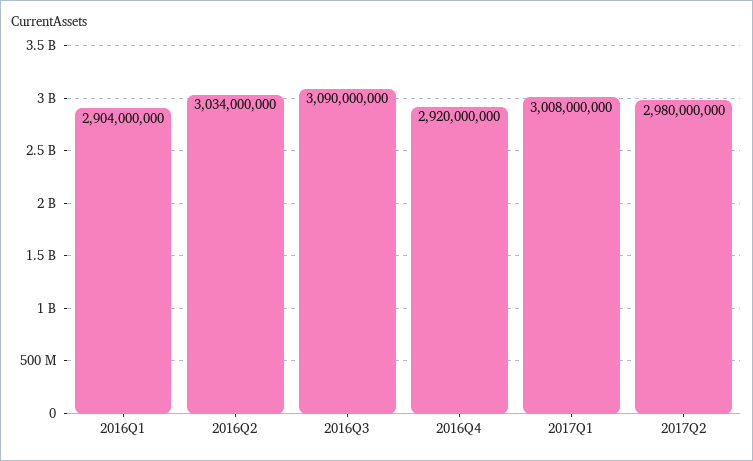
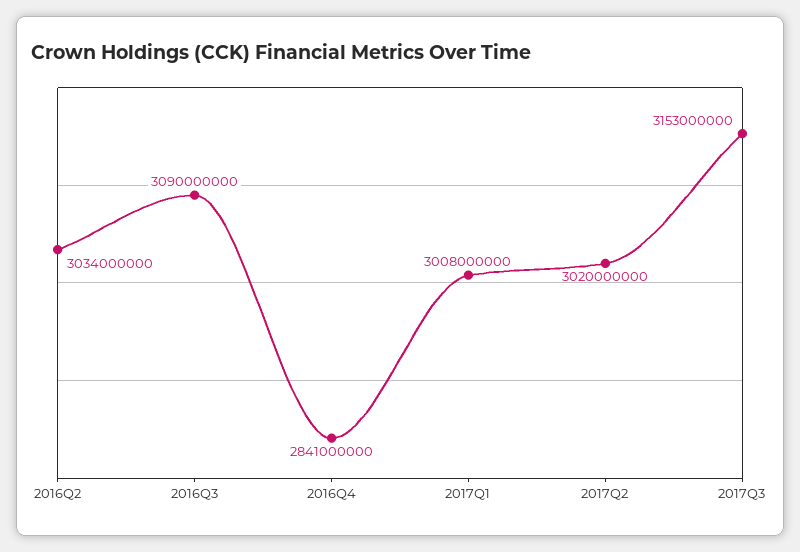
2016Q1: 2904000000 -> none
2016Q4: 2920000000 -> 2841000000
2017Q2: 2980000000 -> 3020000000
2017Q3: none -> 3153000000

